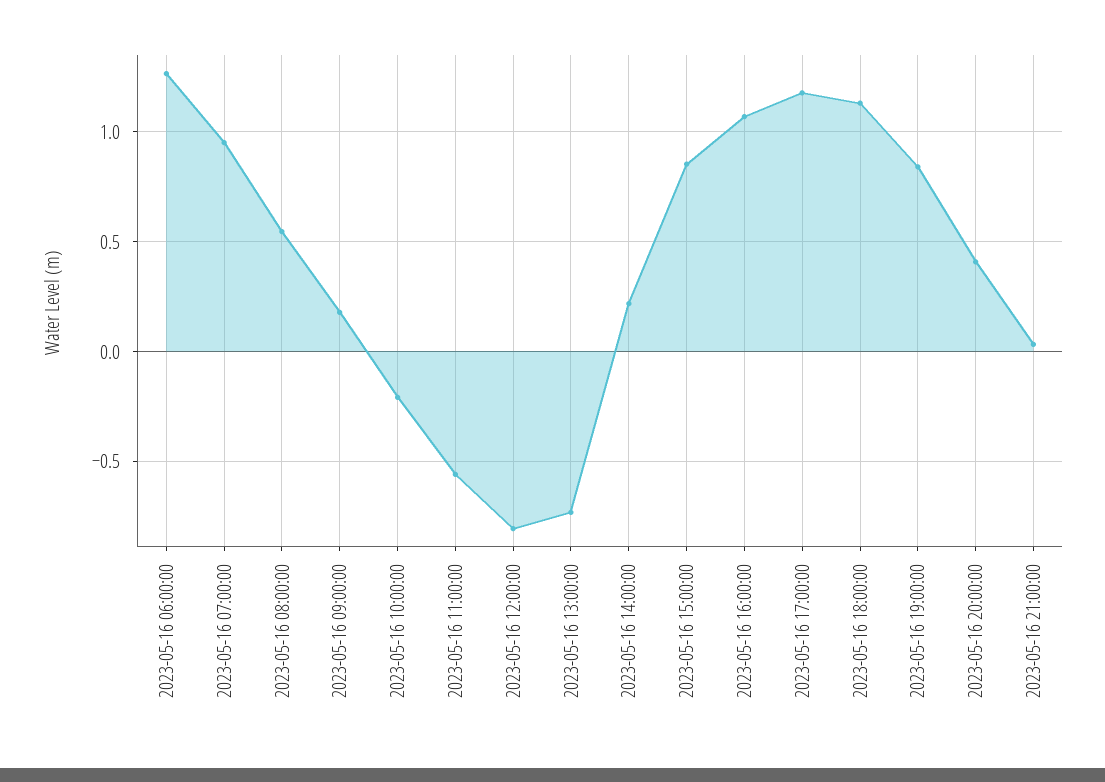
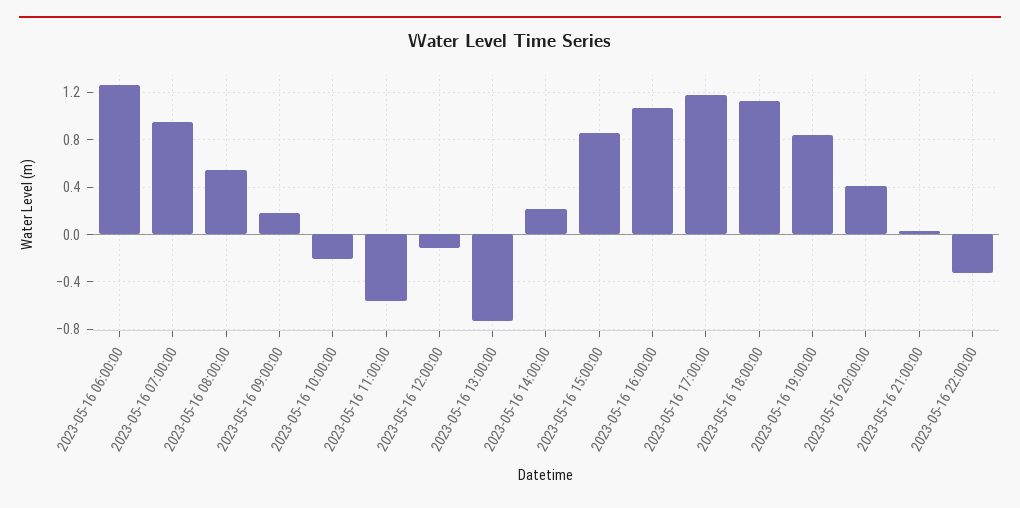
2023-05-16 12:00:00: -0.8 -> -0.1
2023-05-16 22:00:00: none -> -0.3

